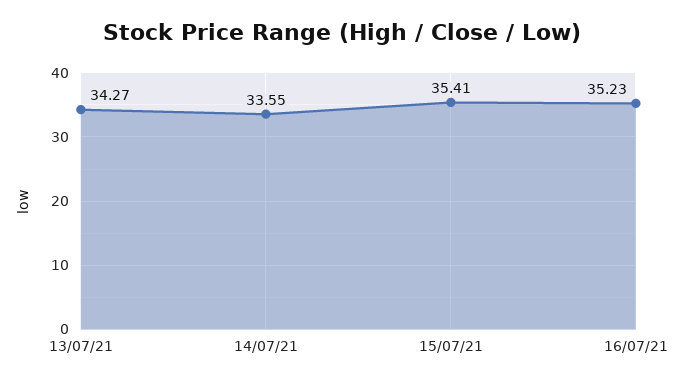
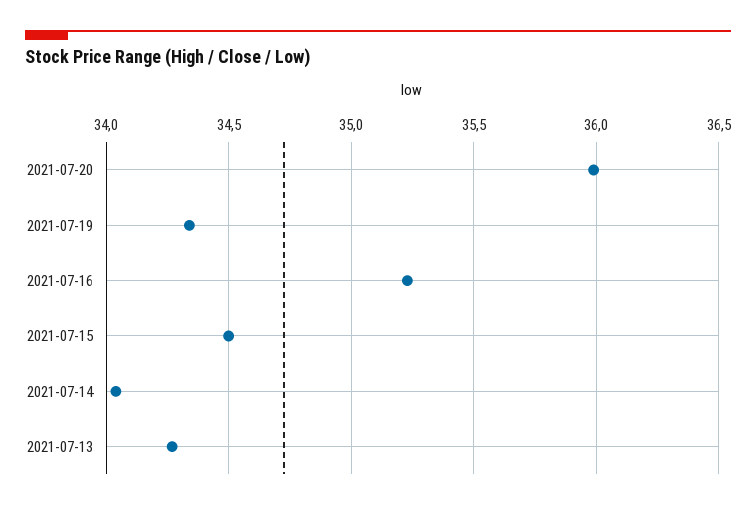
14/07/21: 33.55 -> 34.05
15/07/21: 35.41 -> 34.5
2021-07-20: none -> 36
2021-07-19: none -> 34.35

